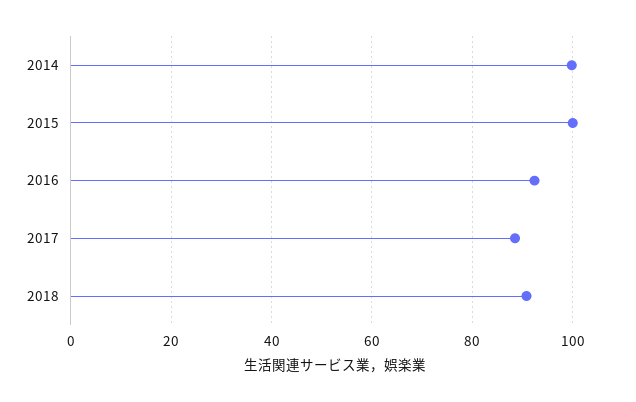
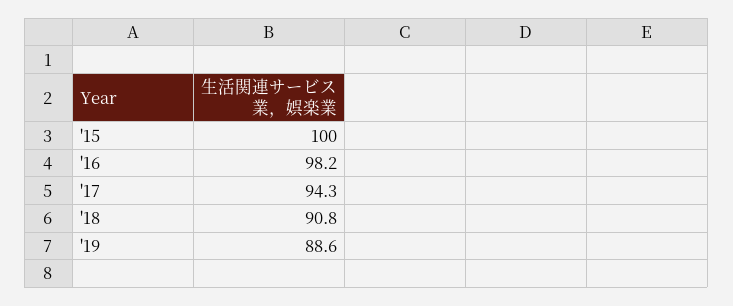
2014: 100 -> none
2016: 92 -> 98.2
2017: 88 -> 94.3
'19: none -> 88.6

